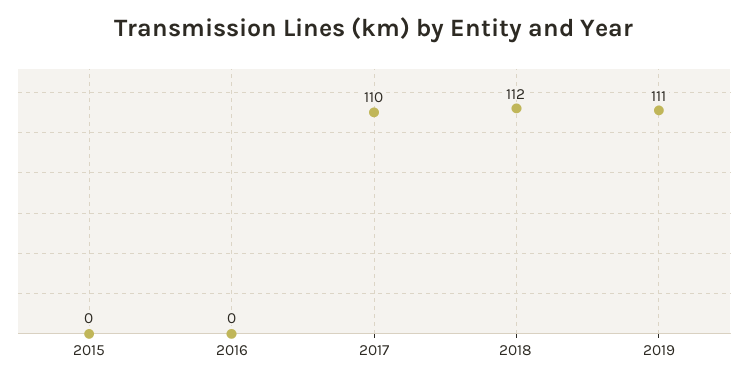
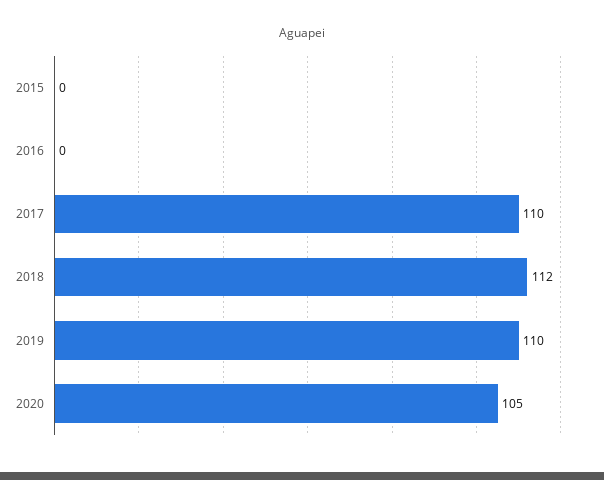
2019: 111 -> 110
2020: none -> 105

